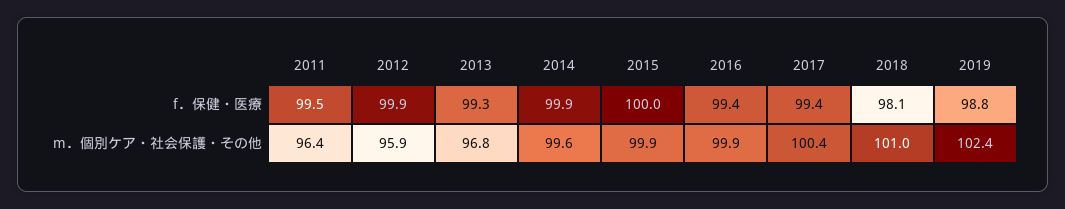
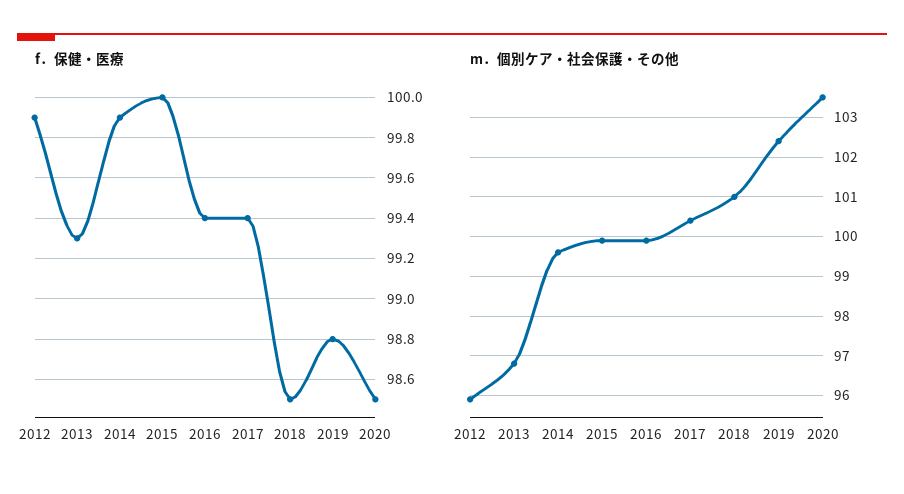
f．保健・医療, 2011: 99.5 -> none
f．保健・医療, 2018: 98.1 -> 98.5
m．個別ケア・社会保護・その他, 2011: 96.4 -> none
f．保健・医療, 2020: none -> 98.5
m．個別ケア・社会保護・その他, 2020: none -> 103.5

